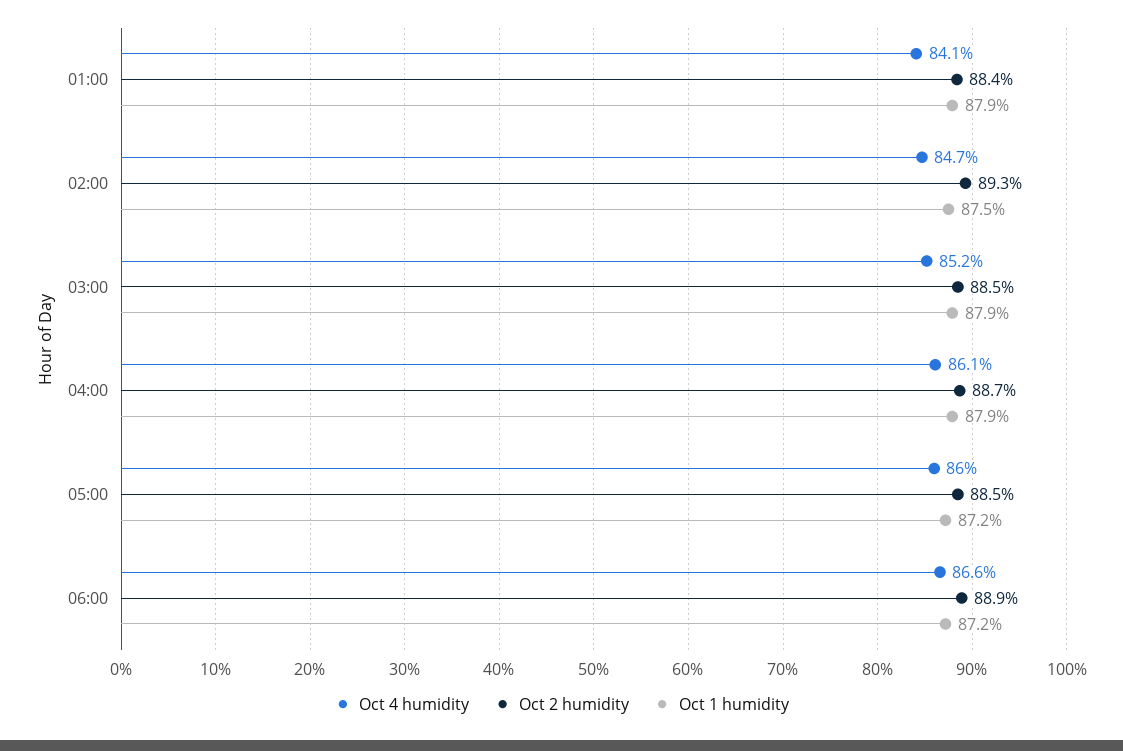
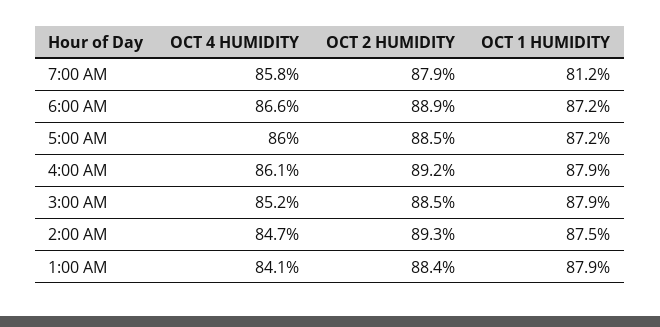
Oct 2 humidity, 04:00: 88.7 -> 89.2
Oct 4 humidity, 7:00 AM: none -> 85.8
Oct 2 humidity, 7:00 AM: none -> 87.9
Oct 1 humidity, 7:00 AM: none -> 81.2

